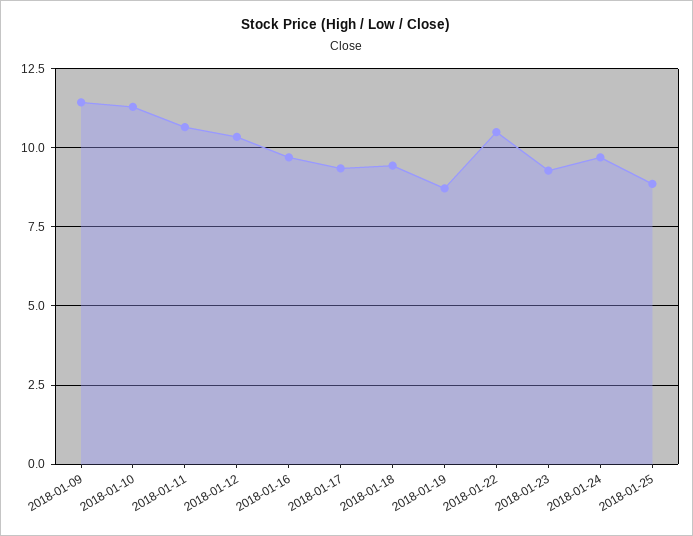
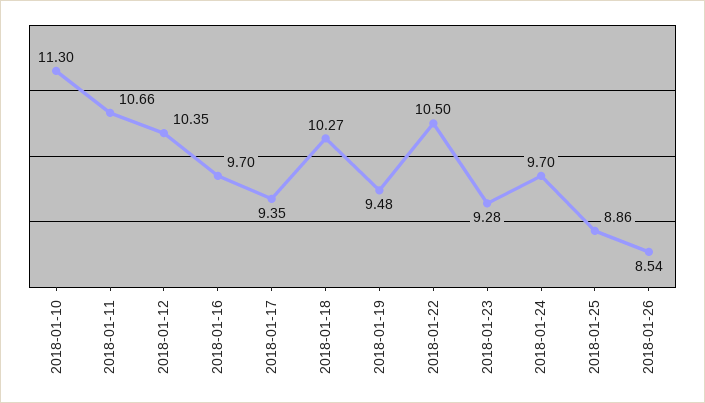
2018-01-09: 11.5 -> none
2018-01-18: 9.5 -> 10.27
2018-01-19: 8.75 -> 9.48
2018-01-26: none -> 8.54

